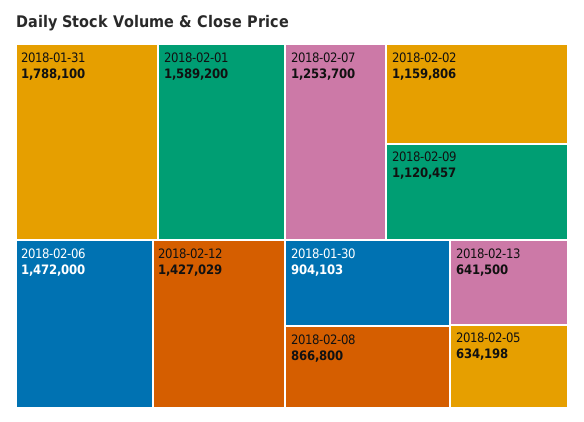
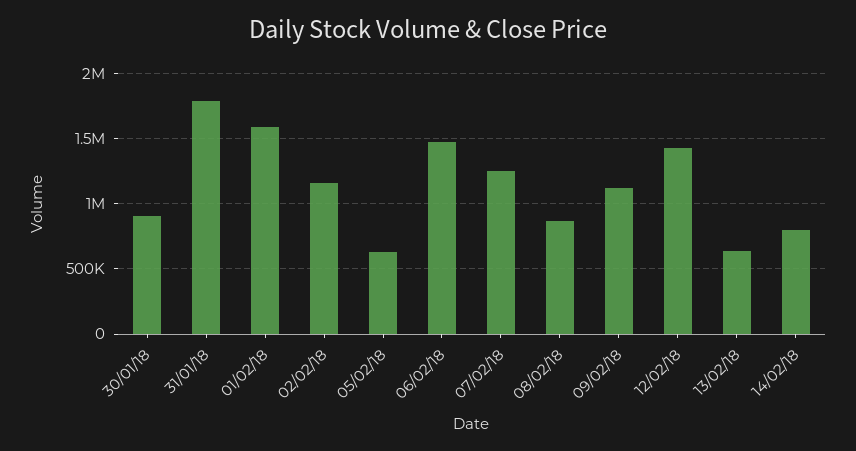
14/02/18: none -> 800000

